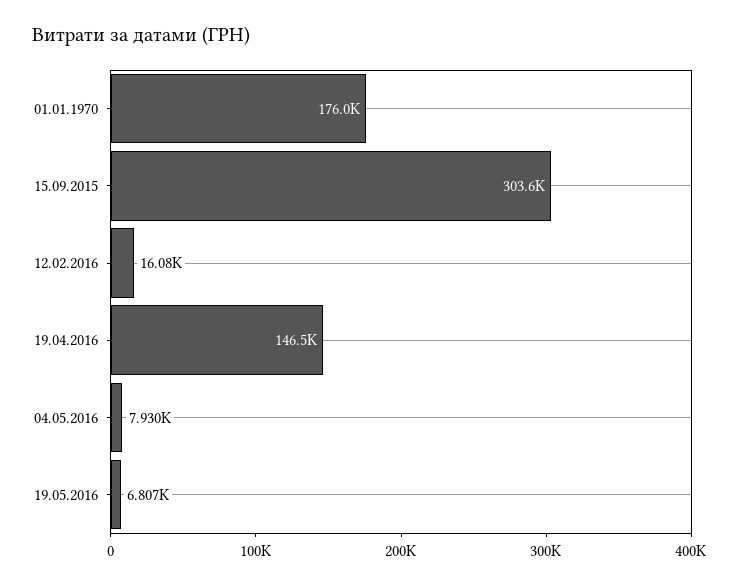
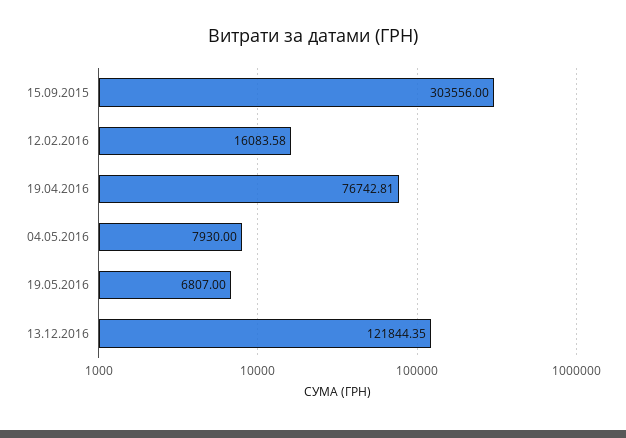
01.01.1970: 176000 -> none
19.04.2016: 146500 -> 76742.81
13.12.2016: none -> 121844.35

